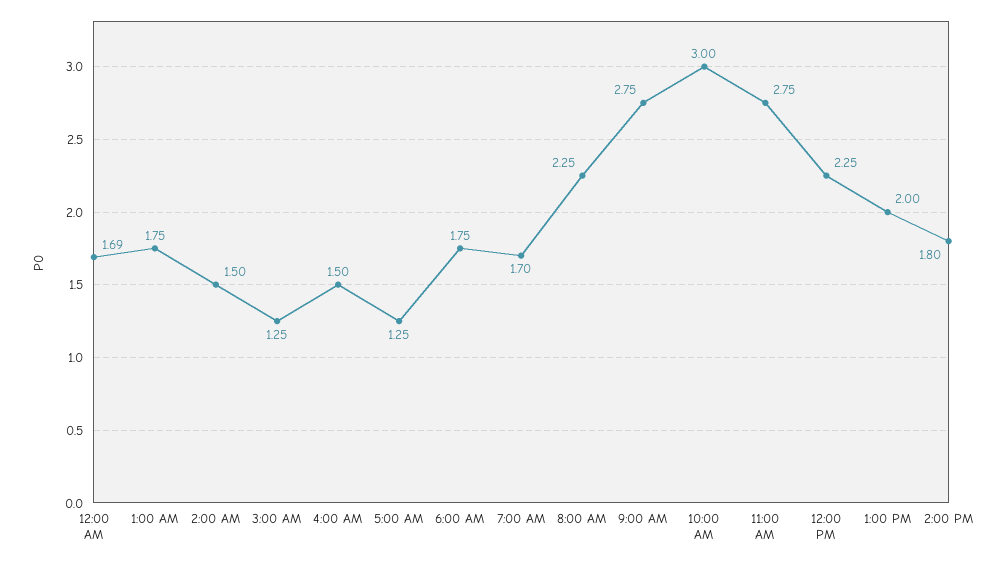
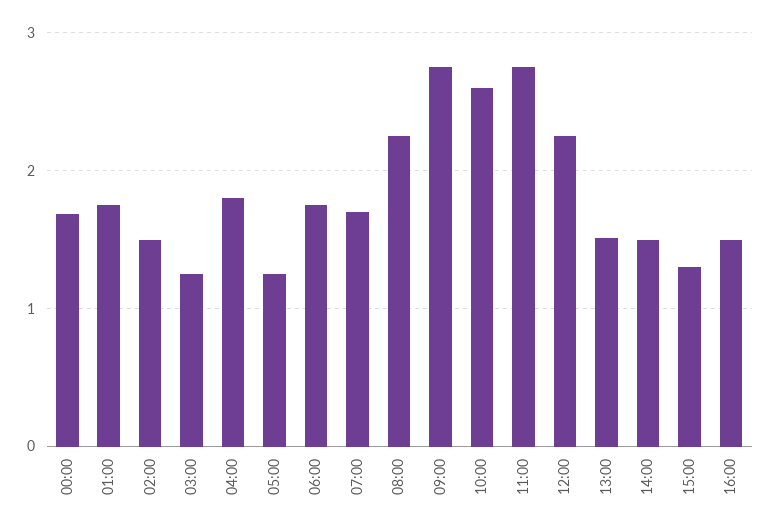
4:00 AM: 1.5 -> 1.8
10:00 AM: 3 -> 2.6
1:00 PM: 2 -> 1.5
2:00 PM: 1.8 -> 1.5
15:00: none -> 1.3
16:00: none -> 1.5

